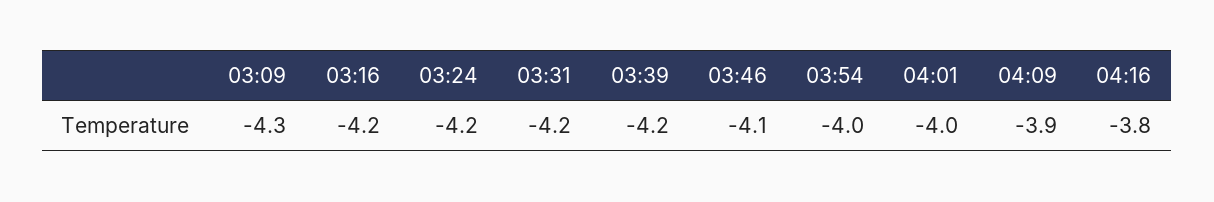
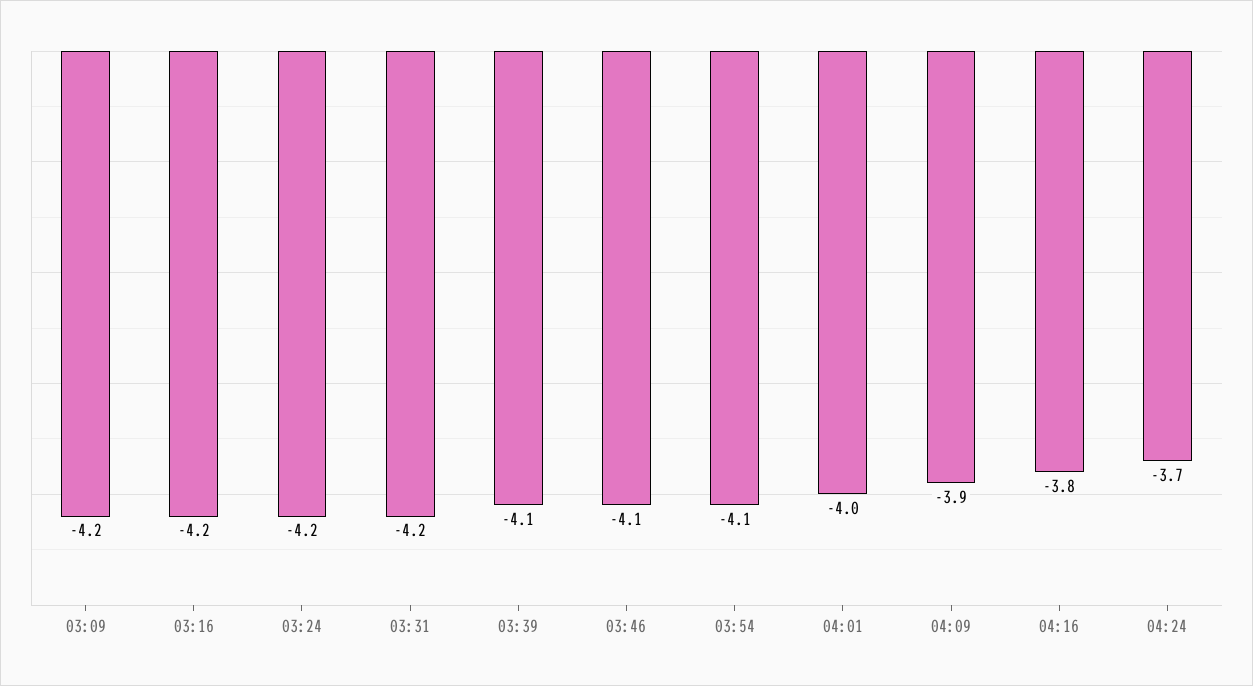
03:09: -4.3 -> -4.2
03:39: -4.2 -> -4.1
03:54: -4 -> -4.1
04:24: none -> -3.7

